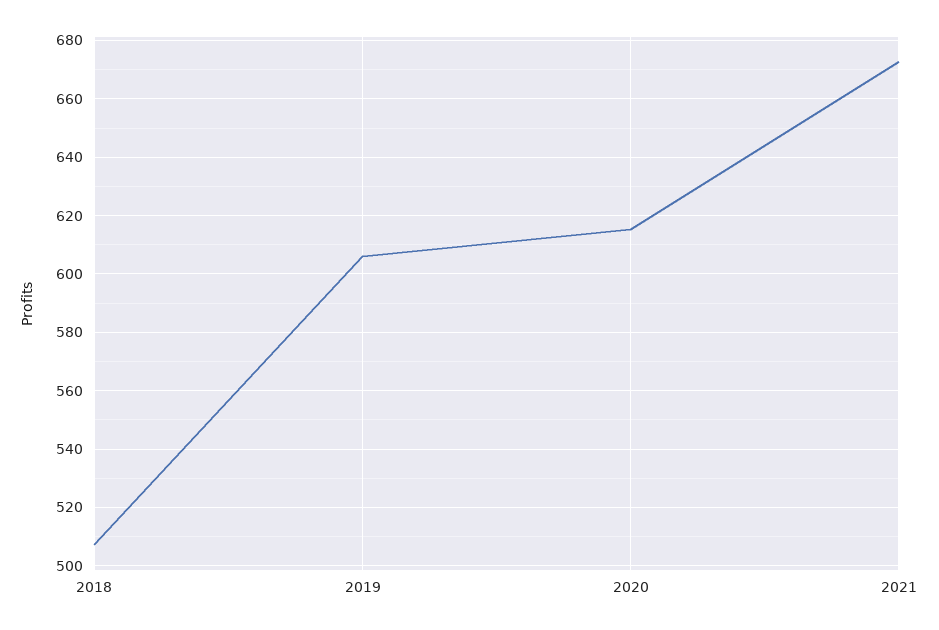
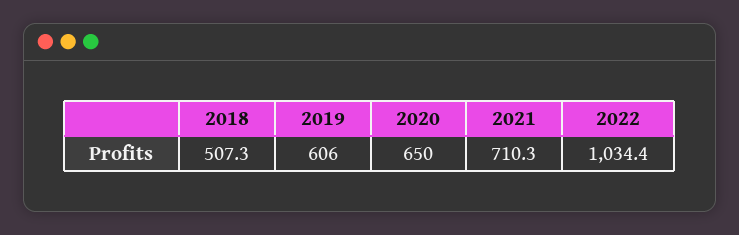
2020: 615 -> 650
2021: 672.5 -> 710.3
2022: none -> 1034.4

